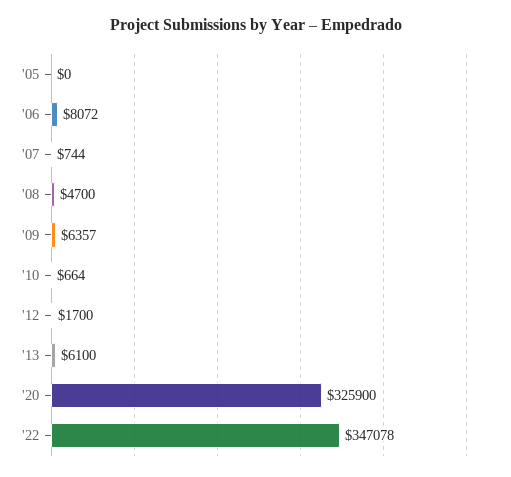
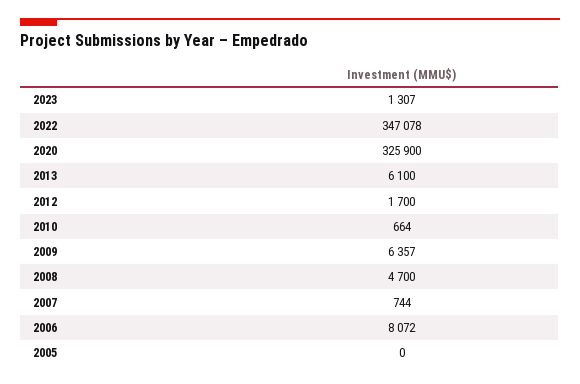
2023: none -> 1307

